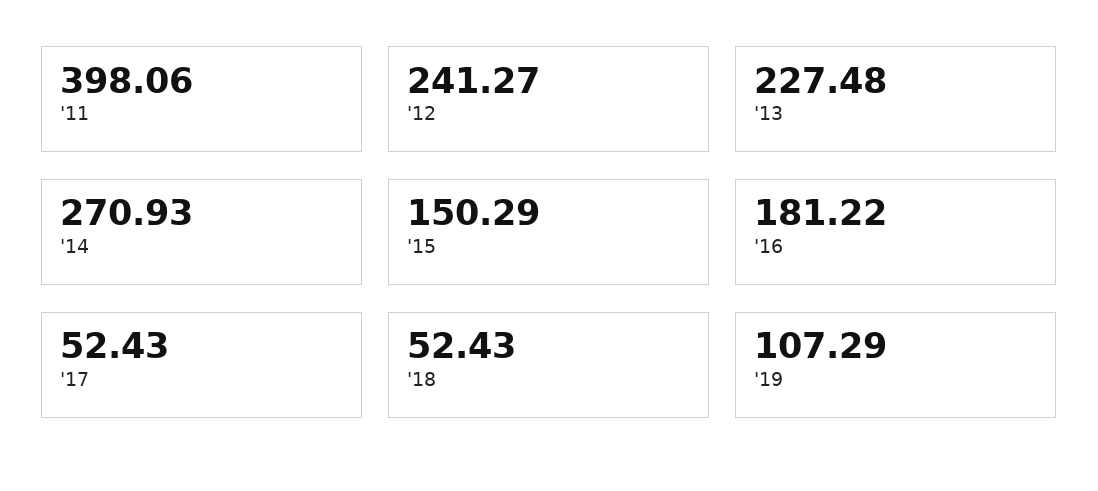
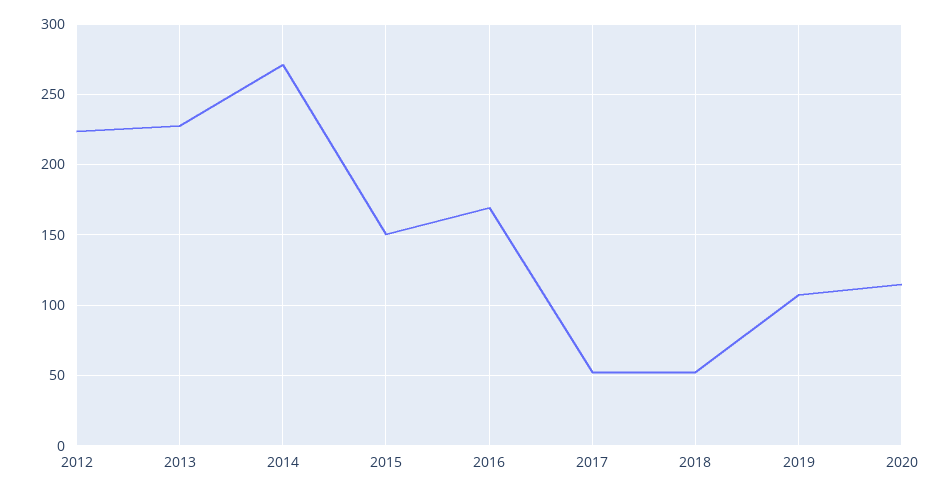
'11: 398.06 -> none
'12: 241.27 -> 225
'16: 181.22 -> 170
2020: none -> 115

